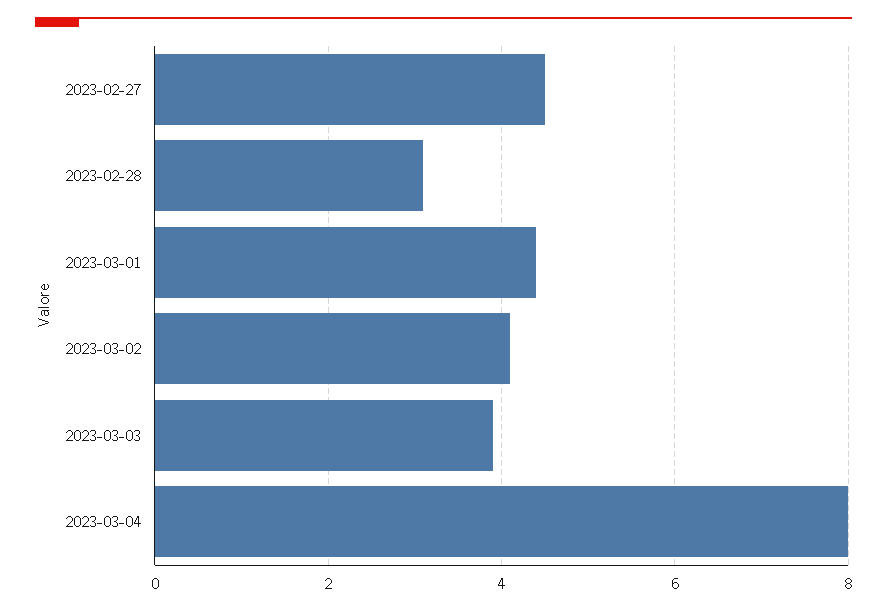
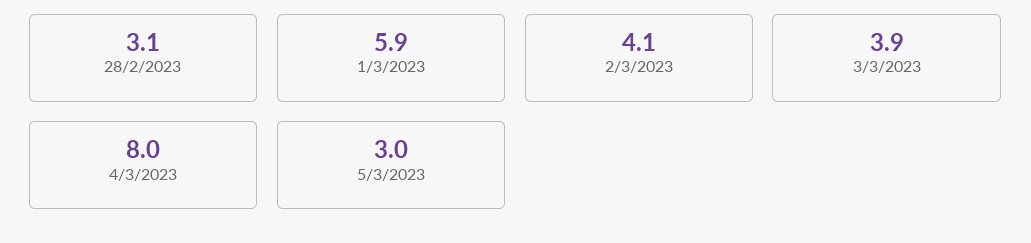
2023-02-27: 4.5 -> none
2023-03-01: 4.5 -> 5.9
5/3/2023: none -> 3

